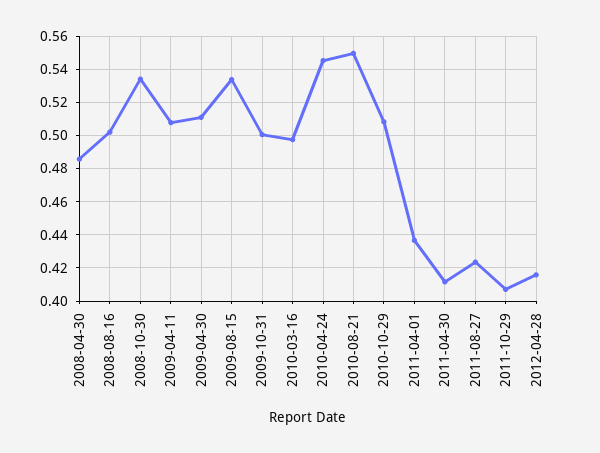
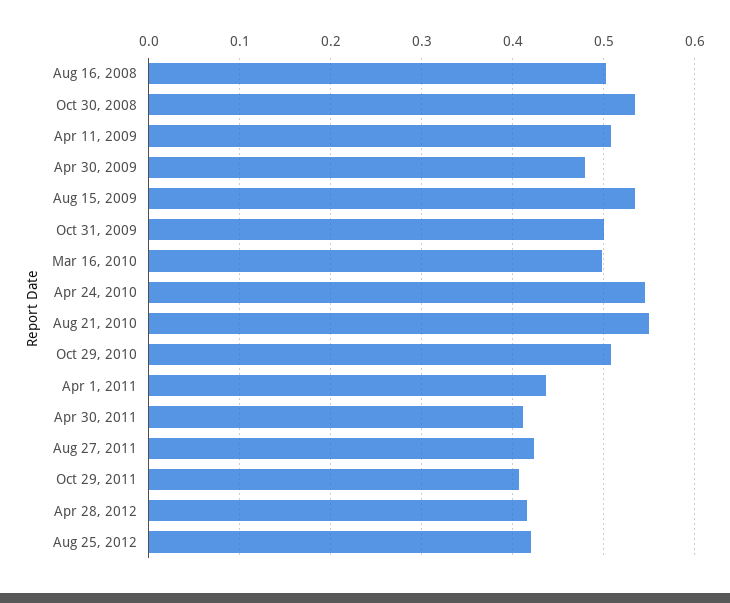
2008-04-30: 0.485 -> none
2009-04-30: 0.51 -> 0.48
Aug 25, 2012: none -> 0.42

